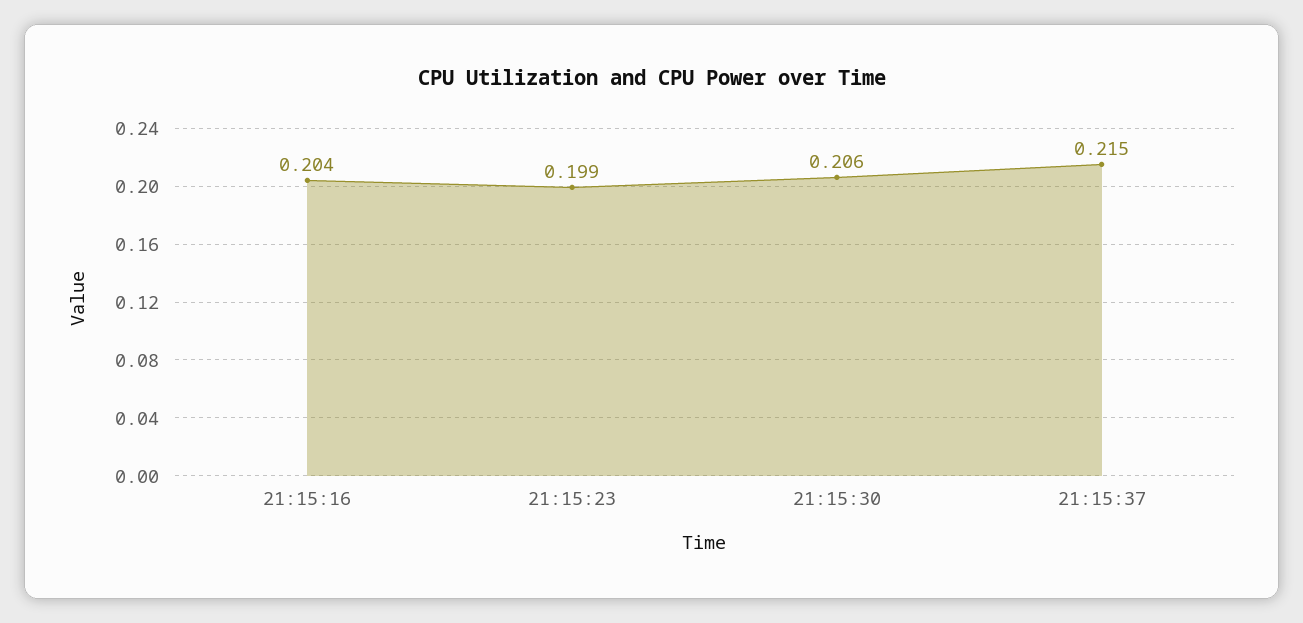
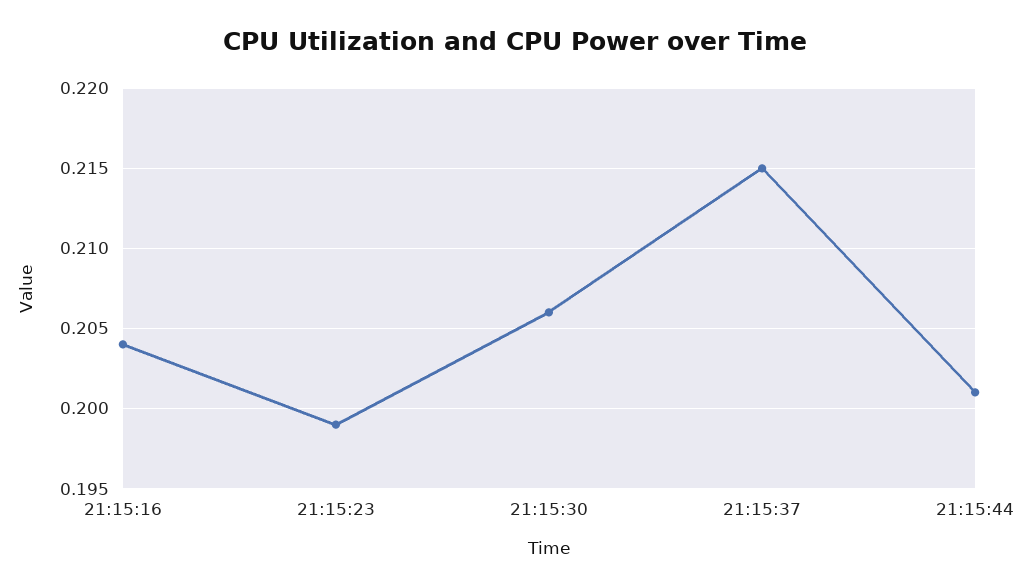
21:15:44: none -> 0.201

